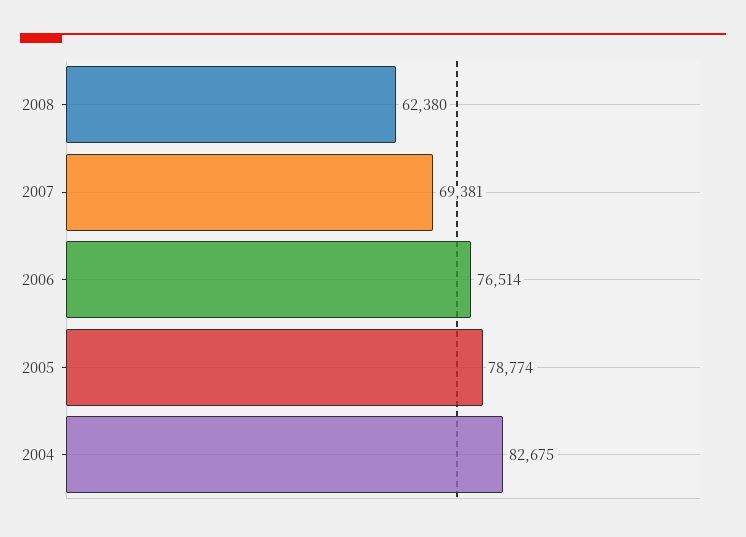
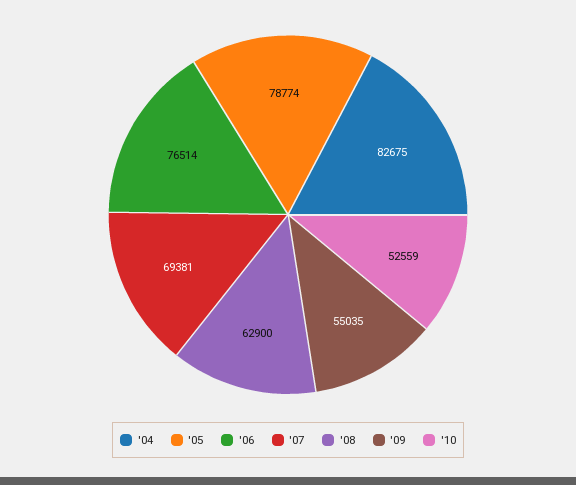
2008: 62380 -> 62900
'09: none -> 55035
'10: none -> 52559

